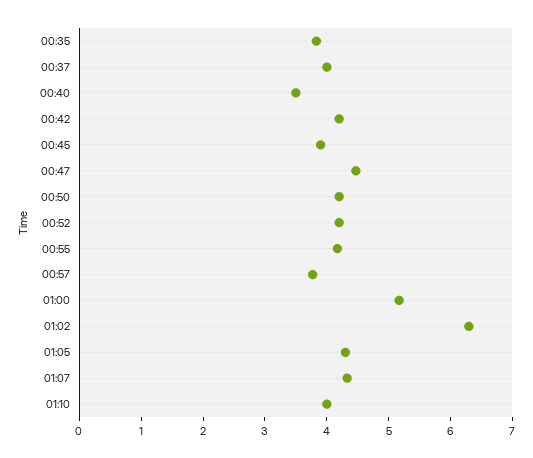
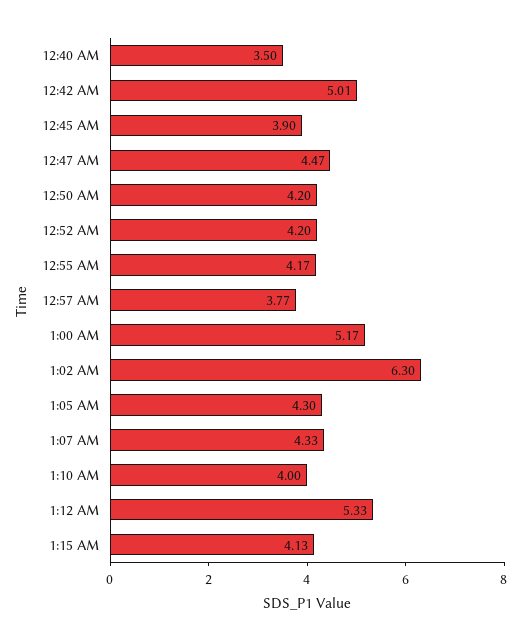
00:35: 3.8 -> none
00:37: 4 -> none
00:42: 4.2 -> 5.01
1:12 AM: none -> 5.33
1:15 AM: none -> 4.13

